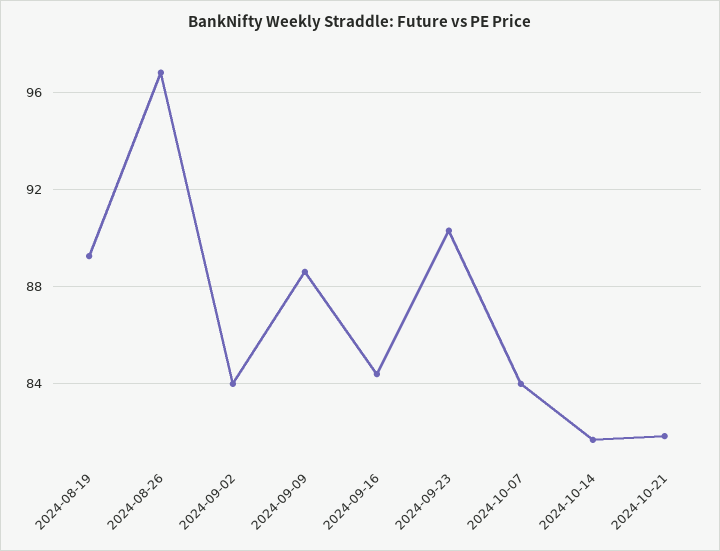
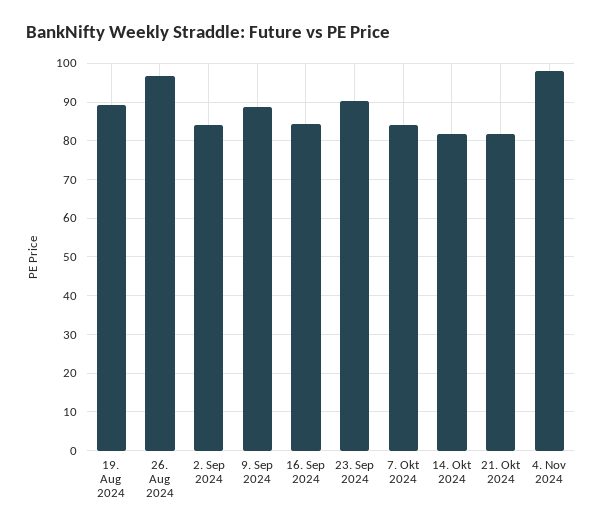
4. Nov 2024: none -> 98

